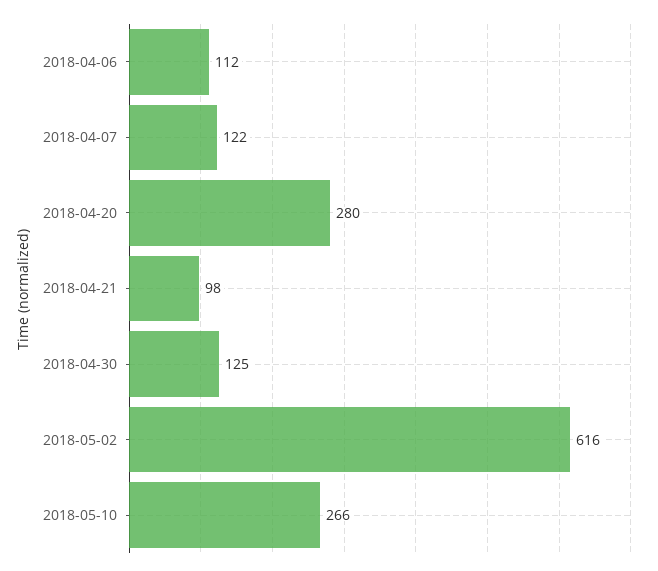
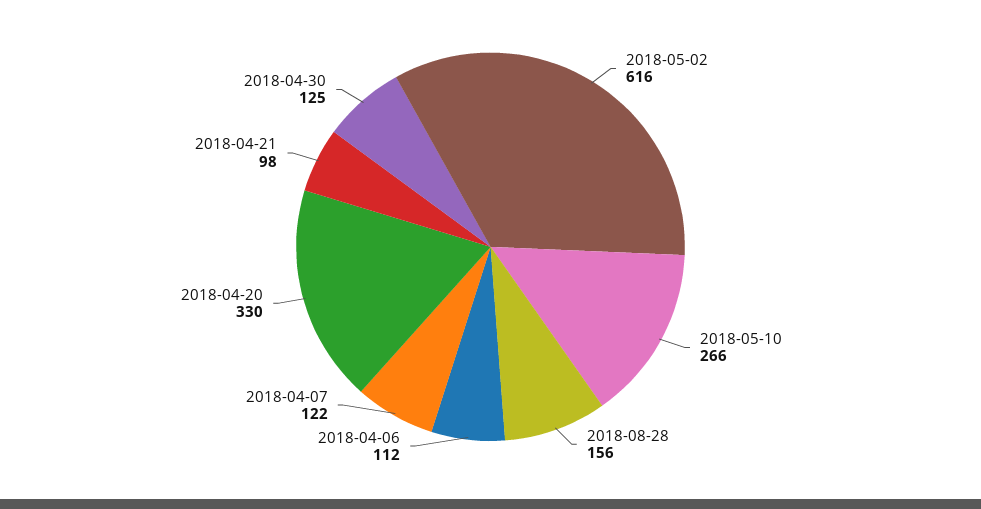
2018-04-20: 280 -> 330
2018-08-28: none -> 156

